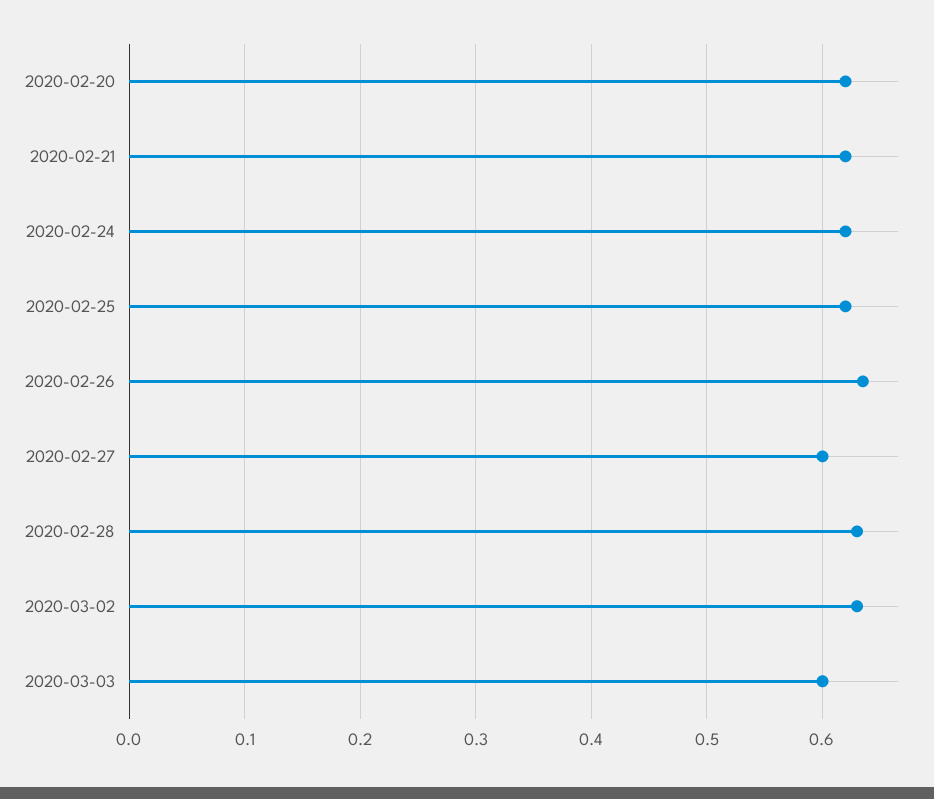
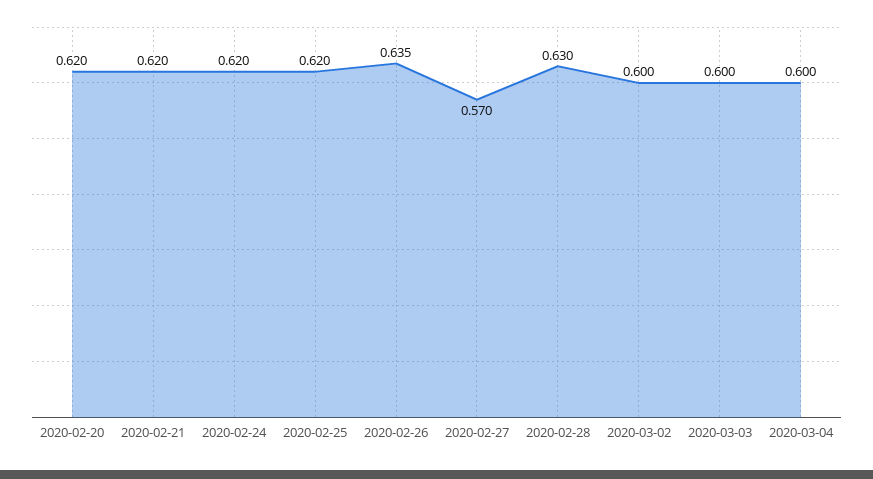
2020-02-27: 0.6 -> 0.57
2020-03-02: 0.63 -> 0.6
2020-03-04: none -> 0.6

